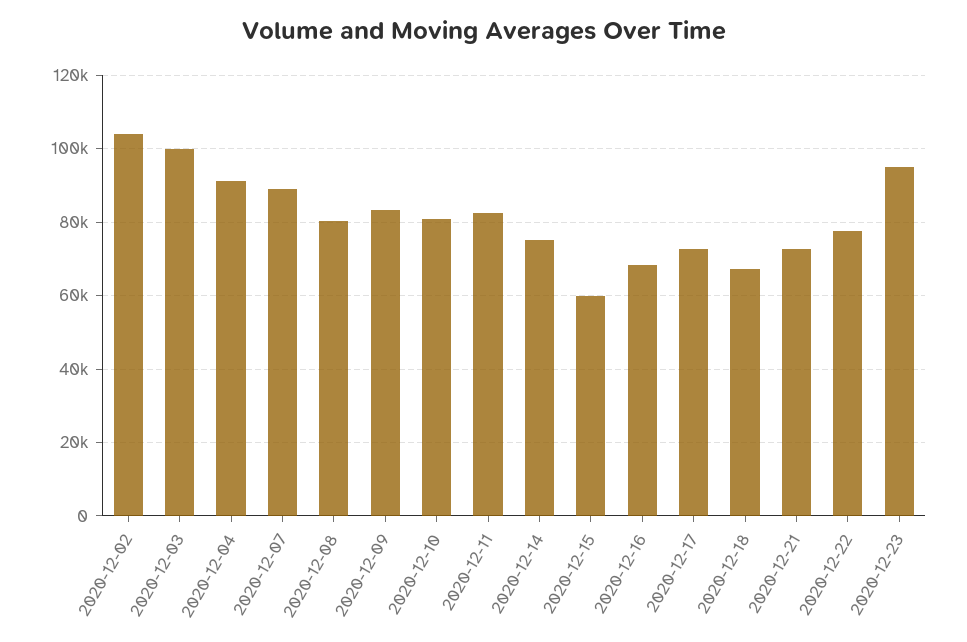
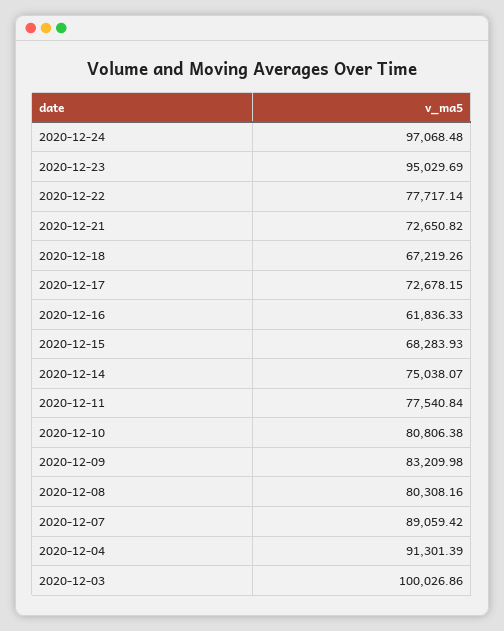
2020-12-02: 104000 -> none
2020-12-11: 82000 -> 77540.84
2020-12-15: 60000 -> 68283.93
2020-12-16: 68000 -> 61836.33
2020-12-24: none -> 97068.48

